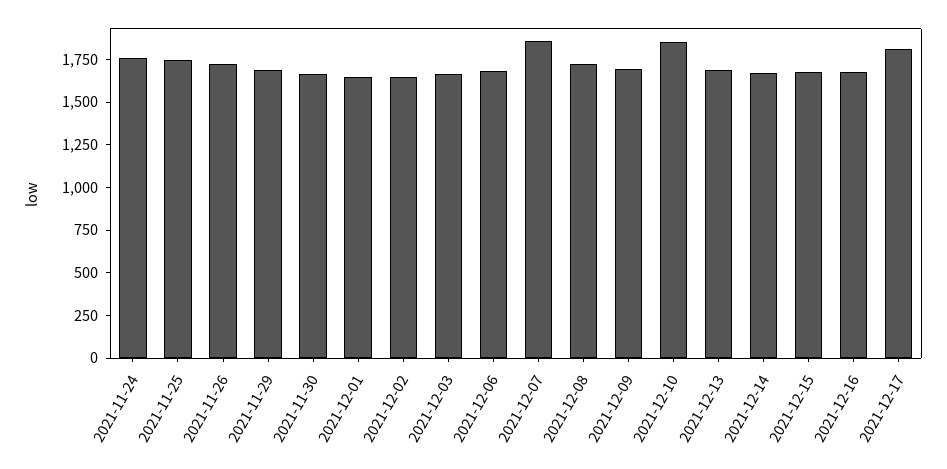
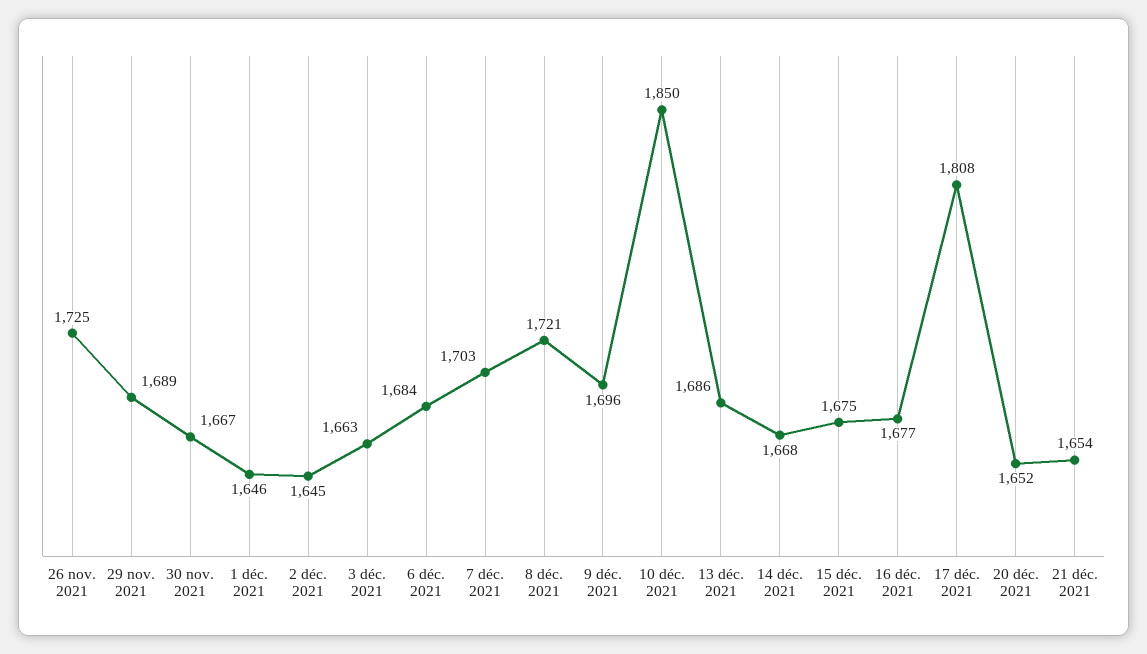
2021-11-24: 1750 -> none
2021-11-25: 1750 -> none
2021-12-07: 1850 -> 1703
20 déc. 2021: none -> 1652
21 déc. 2021: none -> 1654

